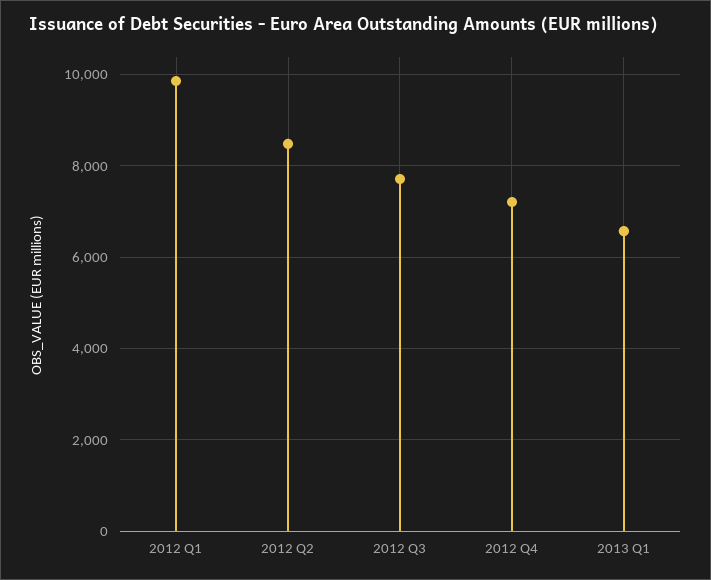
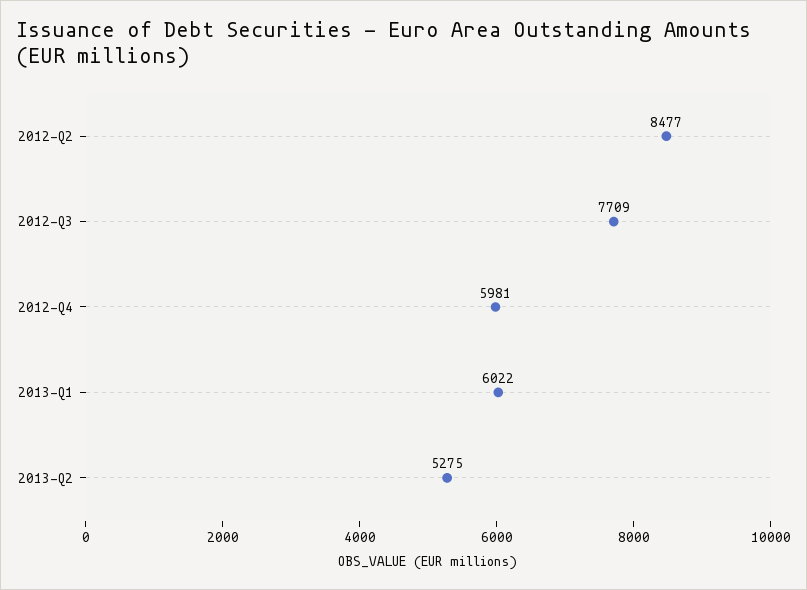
2012 Q1: 9800 -> none
2012 Q4: 7200 -> 5981
2013 Q1: 6600 -> 6022
2013-Q2: none -> 5275

